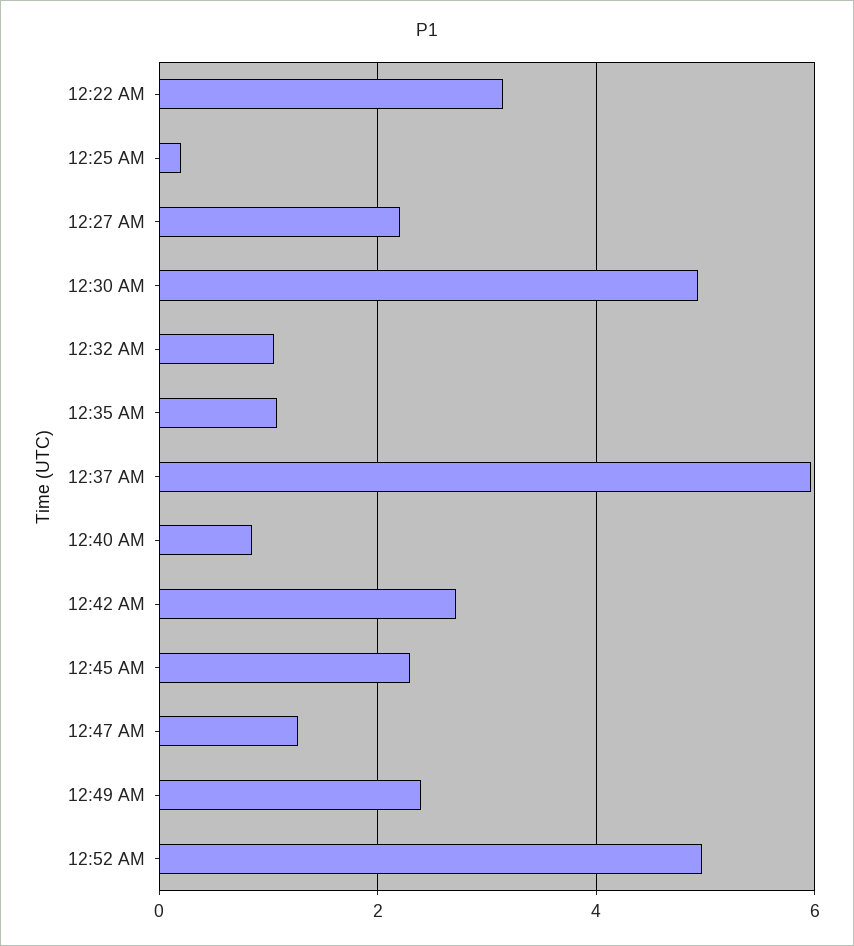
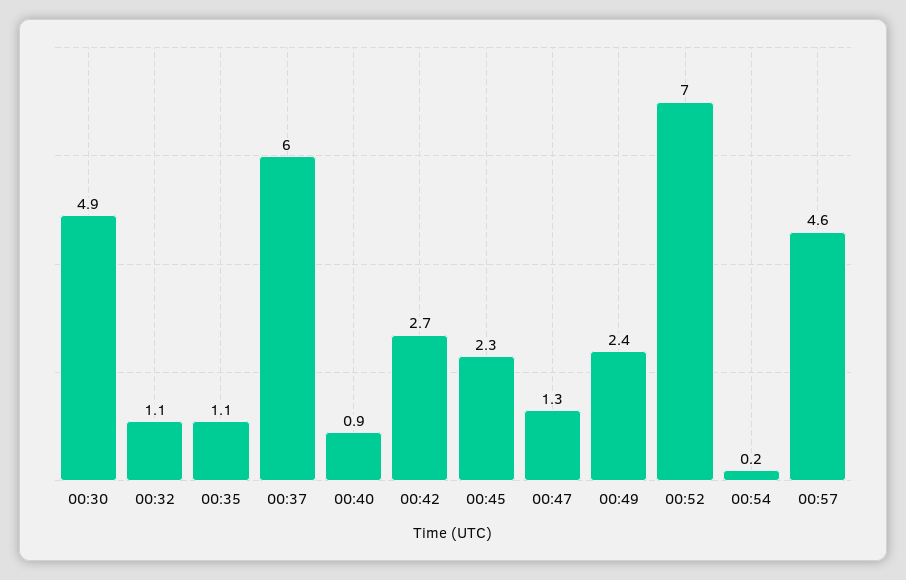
12:22 AM: 3.2 -> none
12:25 AM: 0.2 -> none
12:27 AM: 2.2 -> none
12:52 AM: 5 -> 7
00:54: none -> 0.2
00:57: none -> 4.6

